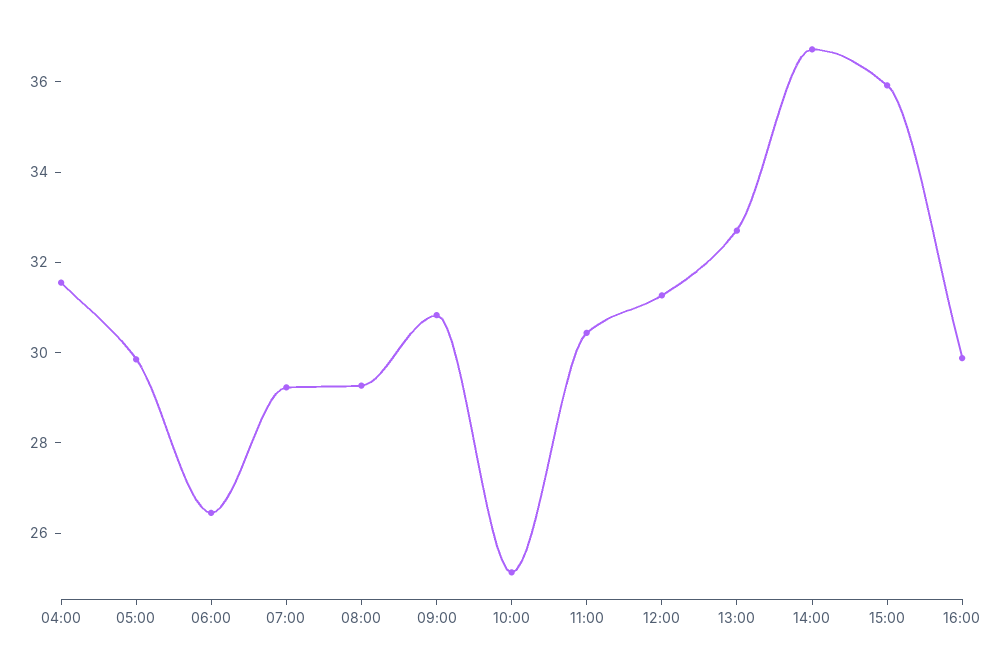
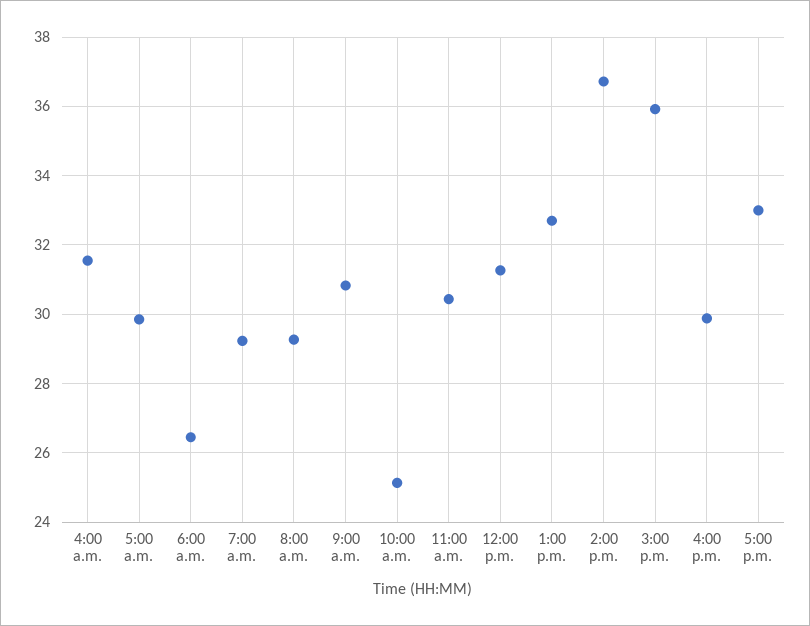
5:00 p.m.: none -> 33

